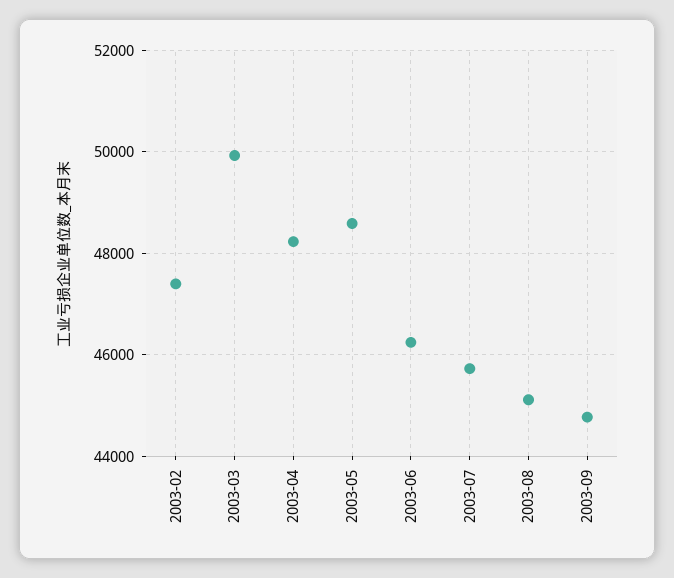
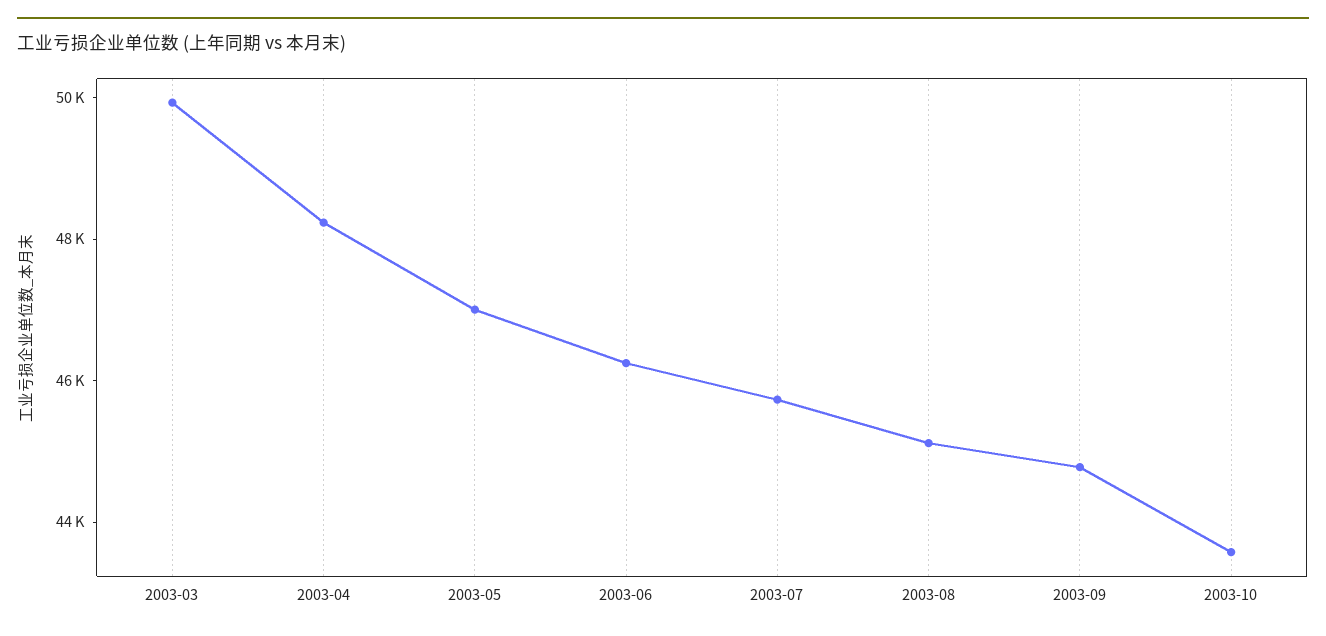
2003-02: 47400 -> none
2003-05: 48600 -> 47000
2003-10: none -> 43500

